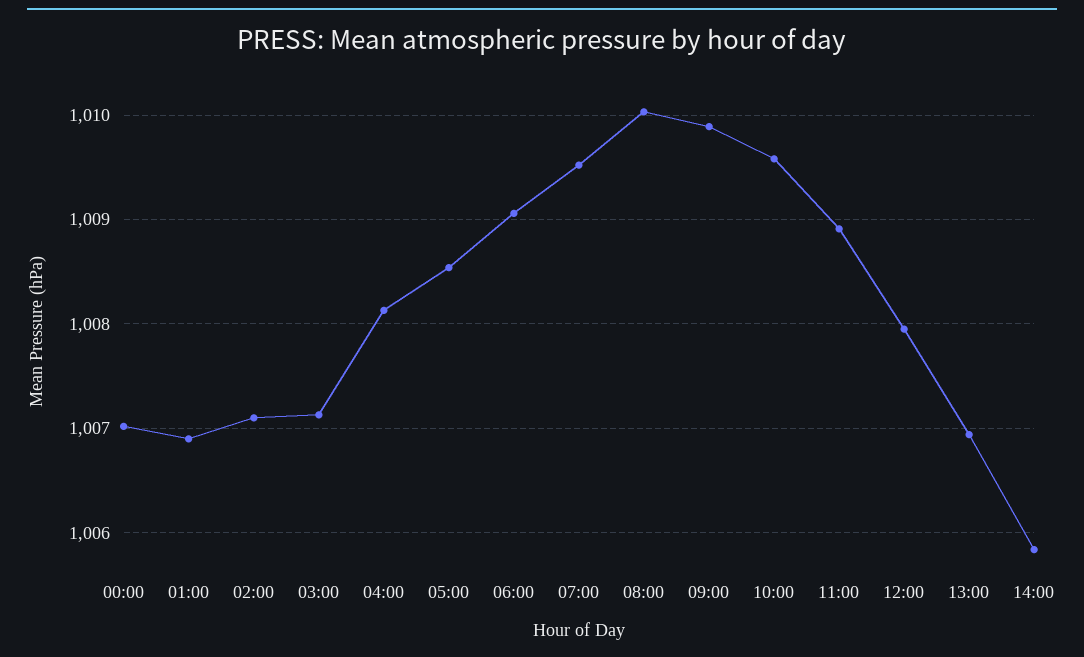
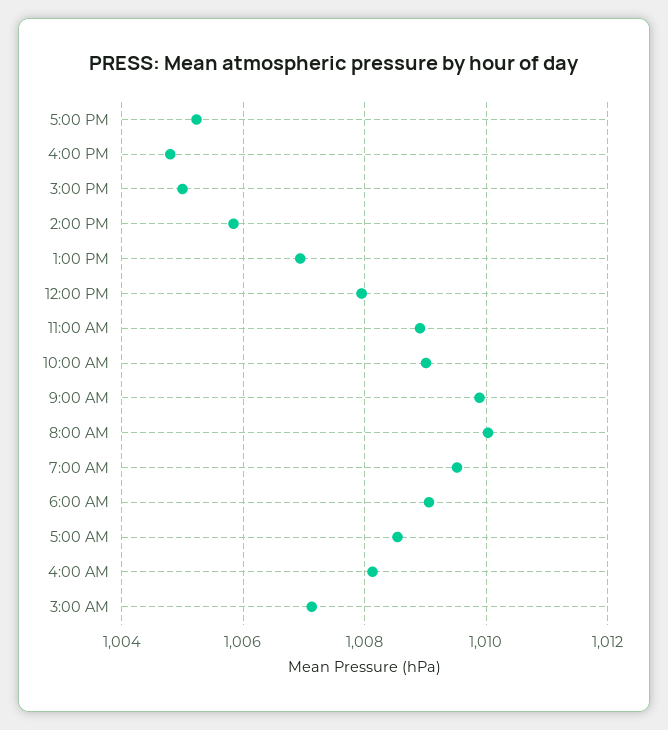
00:00: 1007 -> none
01:00: 1006.9 -> none
02:00: 1007.1 -> none
10:00: 1009.6 -> 1009
5:00 PM: none -> 1005.2
4:00 PM: none -> 1004.8
3:00 PM: none -> 1005

